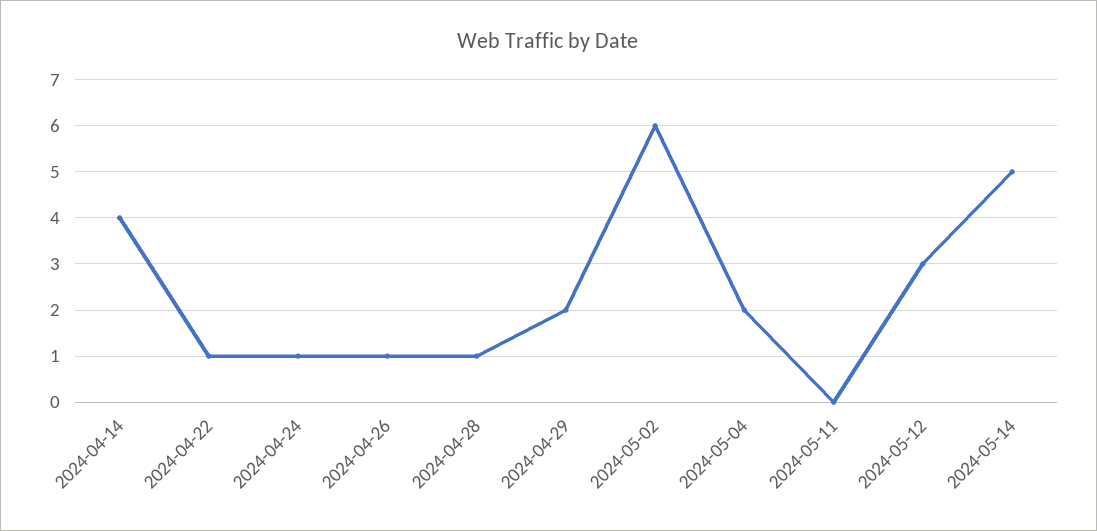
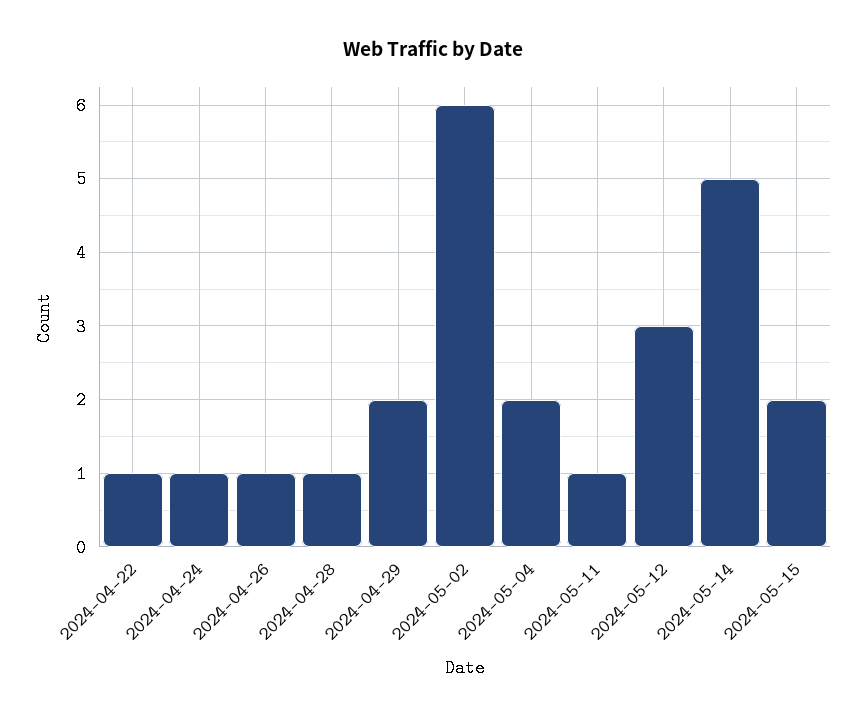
2024-04-14: 4 -> none
2024-05-11: 0 -> 1
2024-05-15: none -> 2

